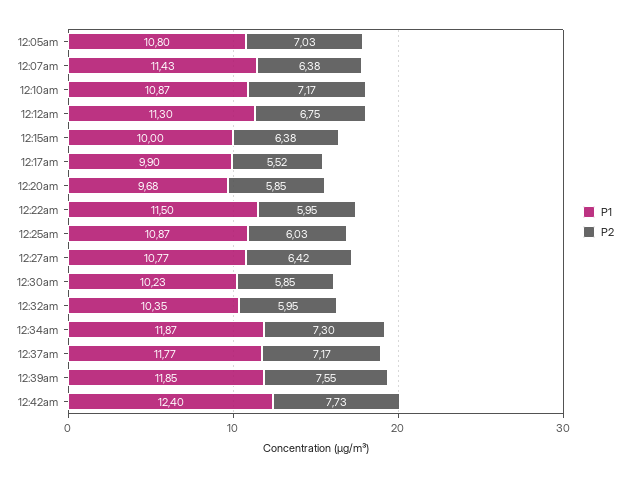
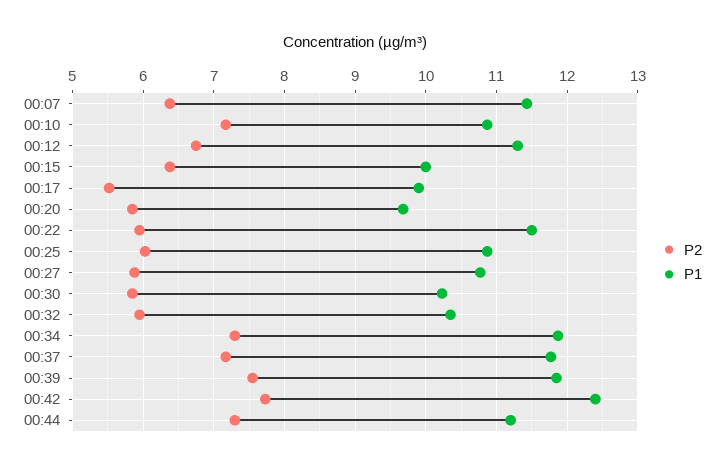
P1, 12:05am: 10.8 -> none
P2, 12:05am: 7.03 -> none
P2, 12:27am: 6.42 -> 5.9
P2, 00:44: none -> 7.3
P1, 00:44: none -> 11.2

